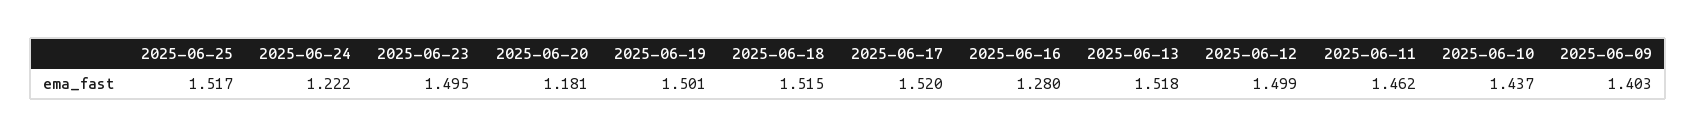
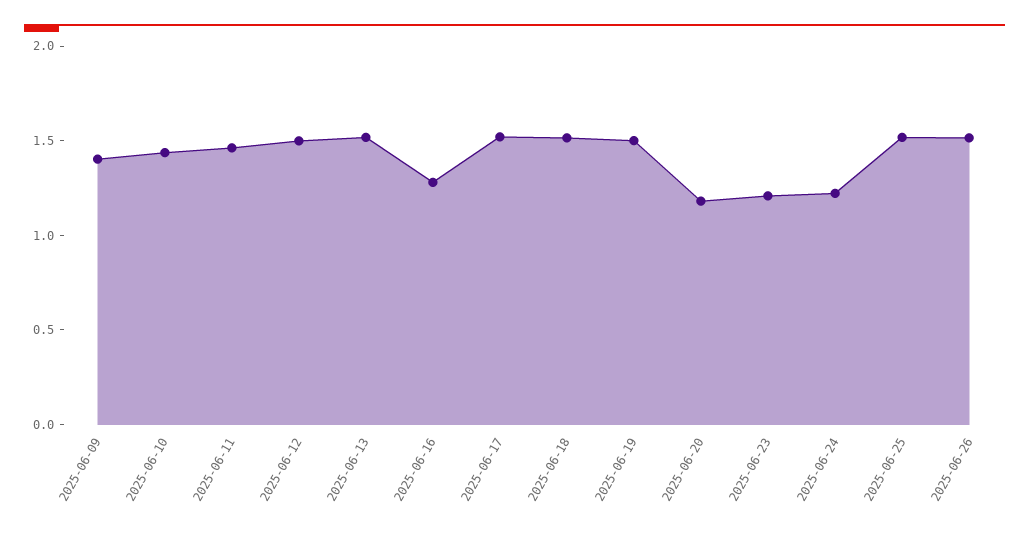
2025-06-23: 1.495 -> 1.2
2025-06-26: none -> 1.5

